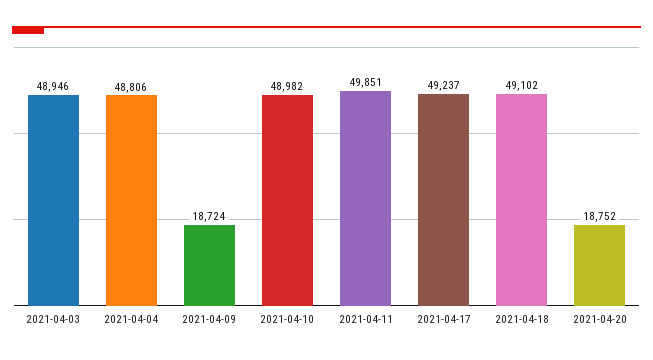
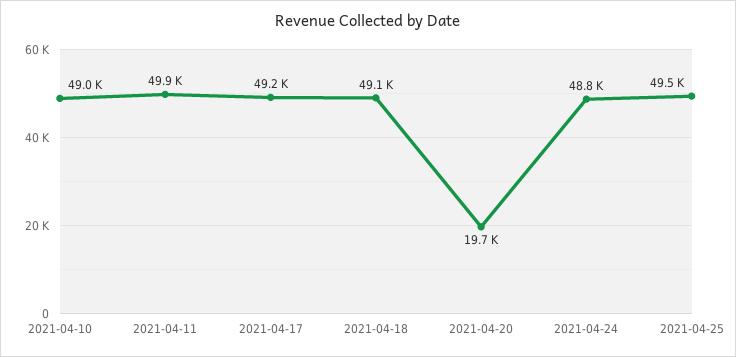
2021-04-03: 48946 -> none
2021-04-04: 48806 -> none
2021-04-09: 18724 -> none
2021-04-20: 18752 -> 19700
2021-04-24: none -> 48800
2021-04-25: none -> 49500

